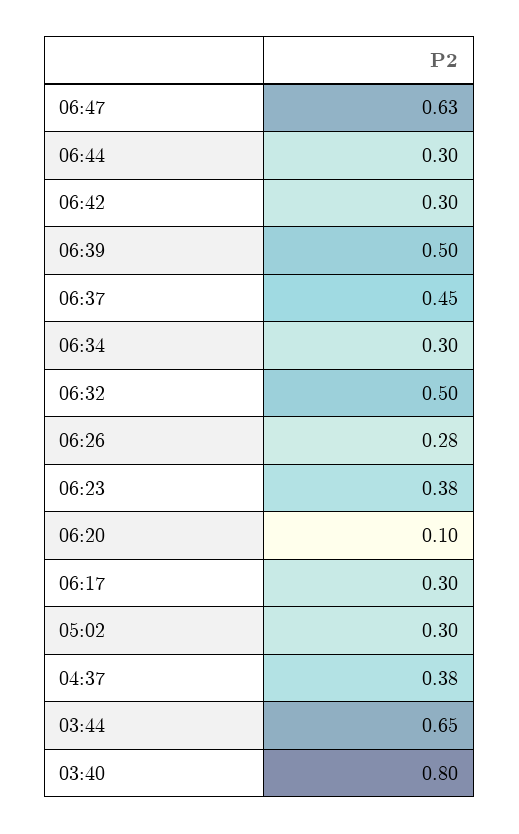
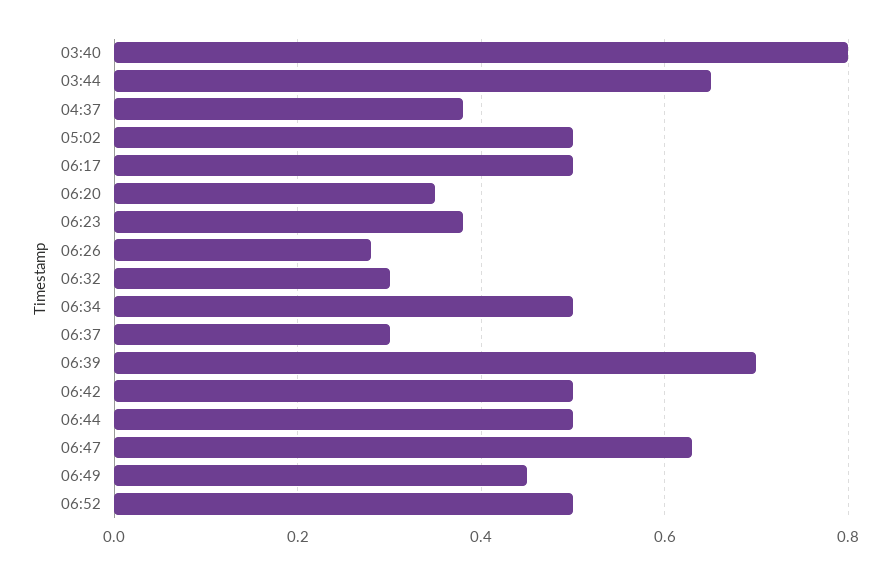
06:44: 0.3 -> 0.5
06:42: 0.3 -> 0.5
06:39: 0.5 -> 0.7
06:37: 0.45 -> 0.3
06:34: 0.3 -> 0.5
06:32: 0.5 -> 0.3
06:20: 0.1 -> 0.35
06:17: 0.3 -> 0.5
05:02: 0.3 -> 0.5
06:49: none -> 0.45
06:52: none -> 0.5

